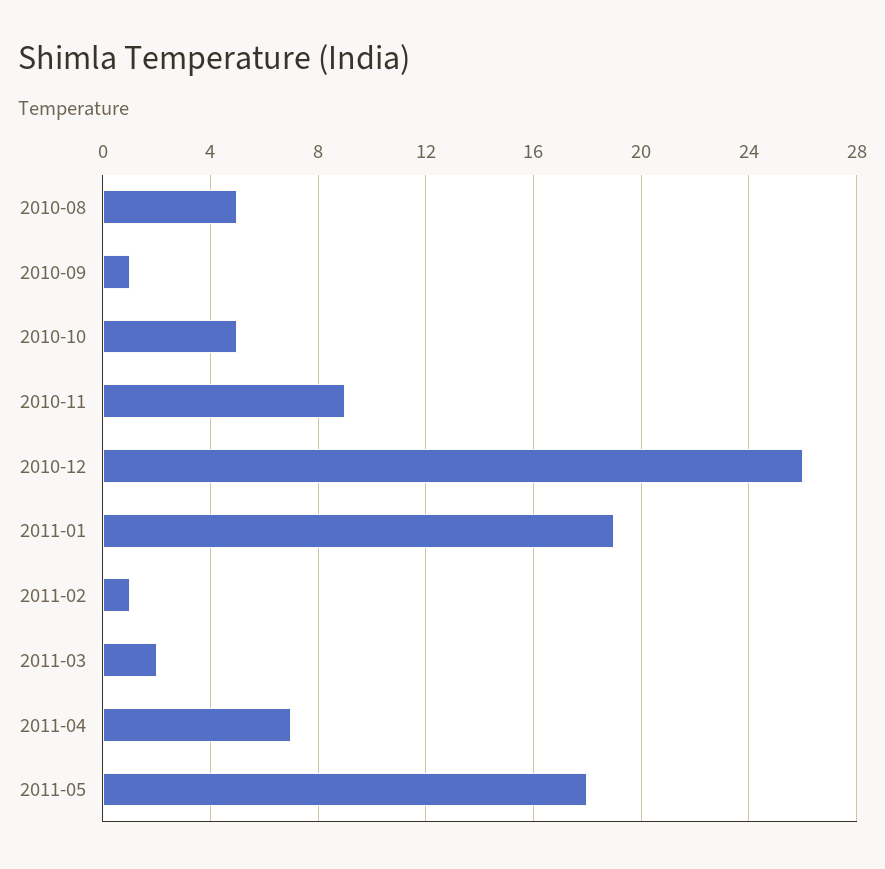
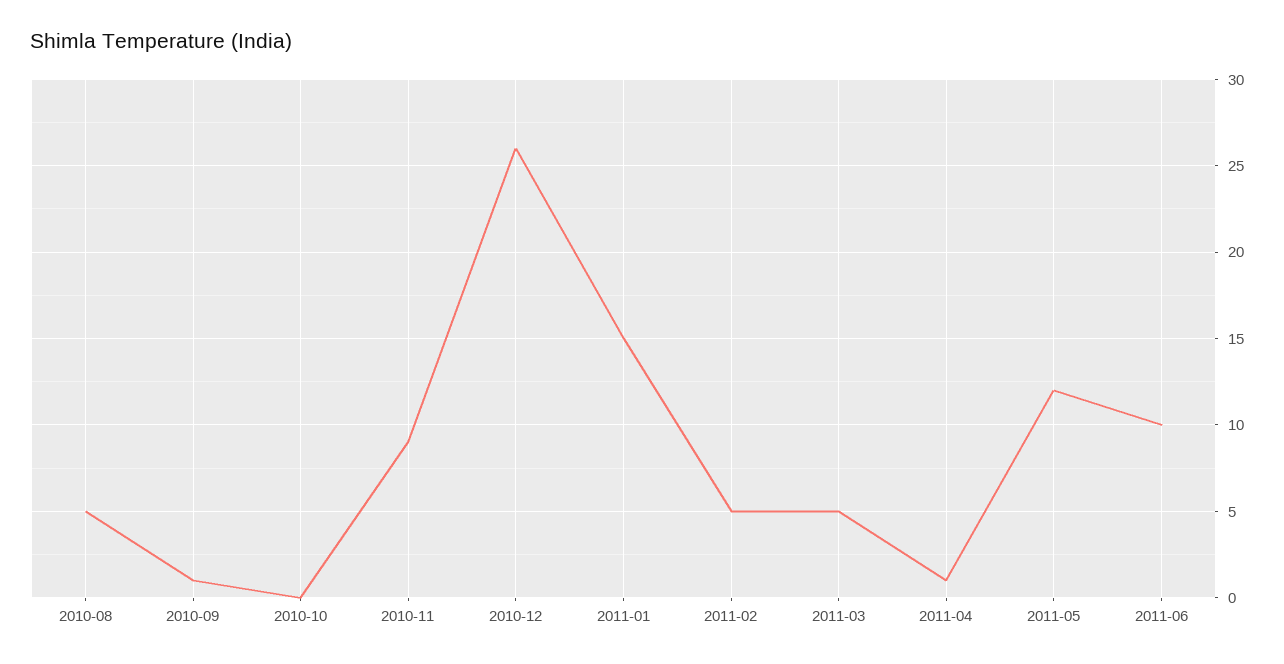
2010-10: 5 -> 0
2011-01: 19 -> 15
2011-02: 1 -> 5
2011-03: 2 -> 5
2011-04: 7 -> 1
2011-05: 18 -> 12
2011-06: none -> 10

